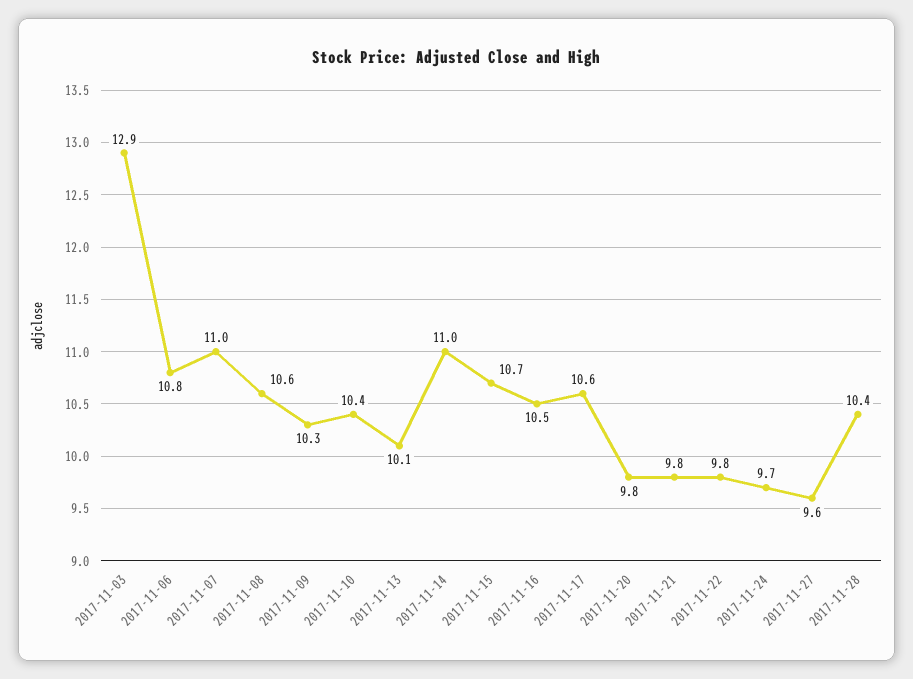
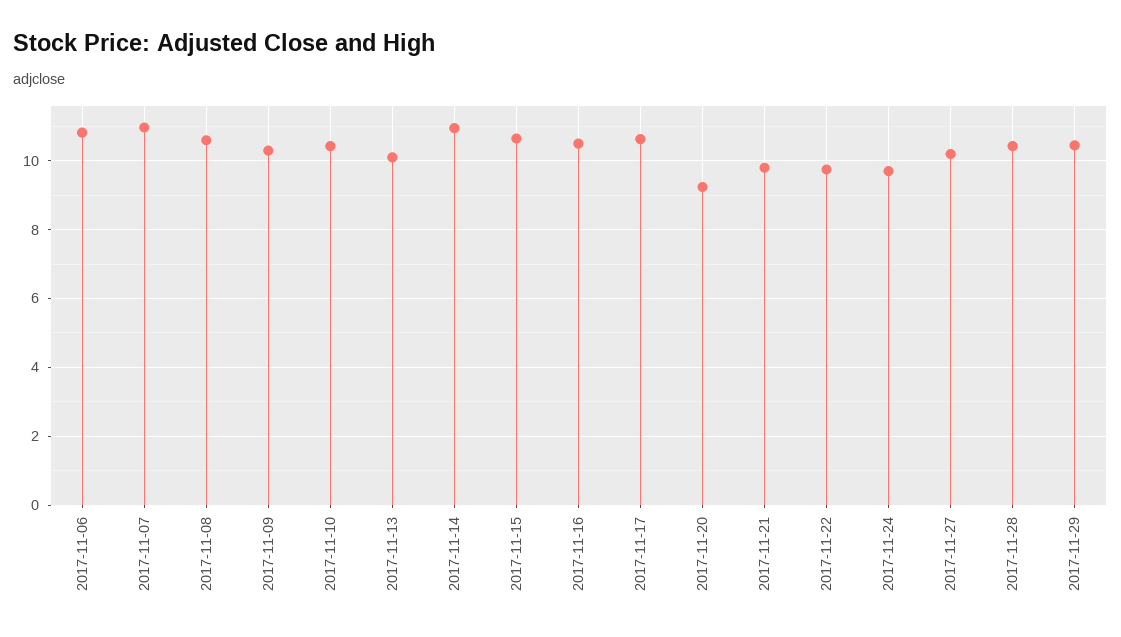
2017-11-03: 12.9 -> none
2017-11-20: 9.8 -> 9.2
2017-11-27: 9.6 -> 10.2
2017-11-29: none -> 10.4

